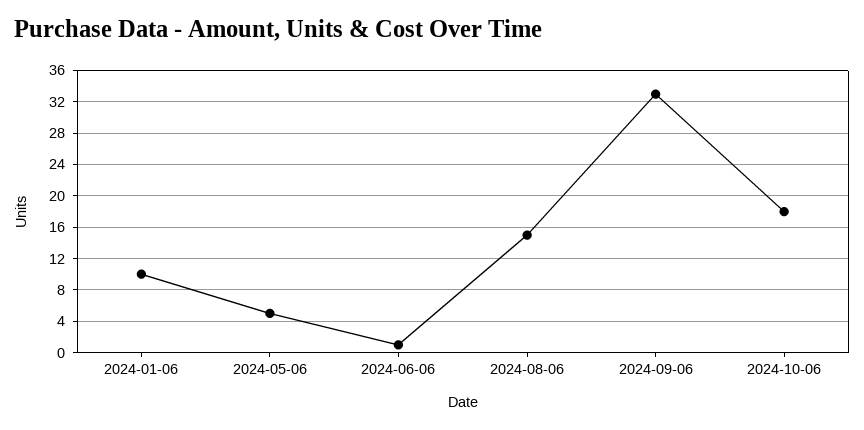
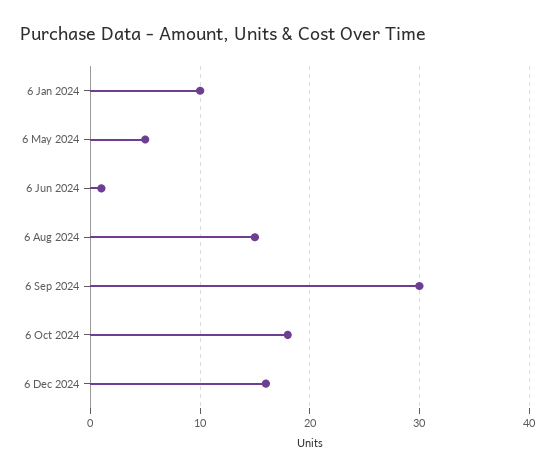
2024-09-06: 33 -> 30
6 Dec 2024: none -> 16

